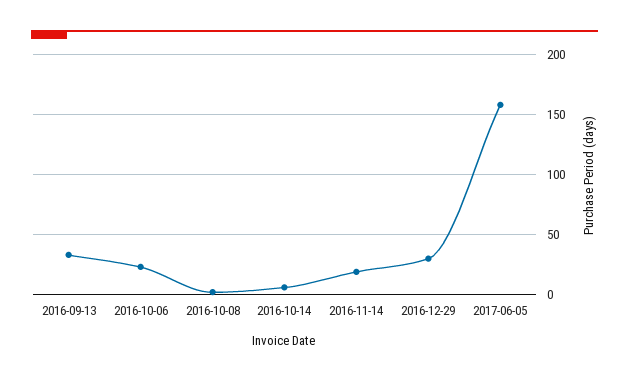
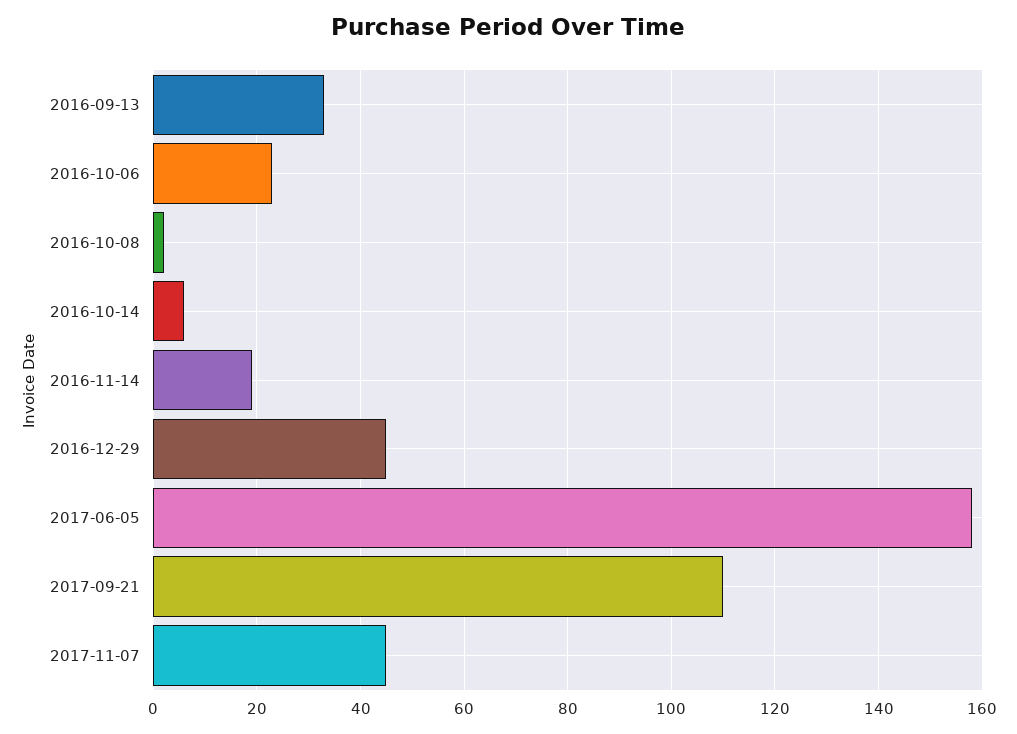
2016-12-29: 30 -> 45
2017-09-21: none -> 110
2017-11-07: none -> 45

